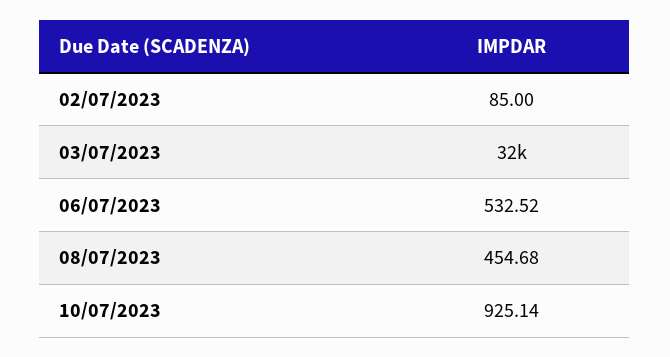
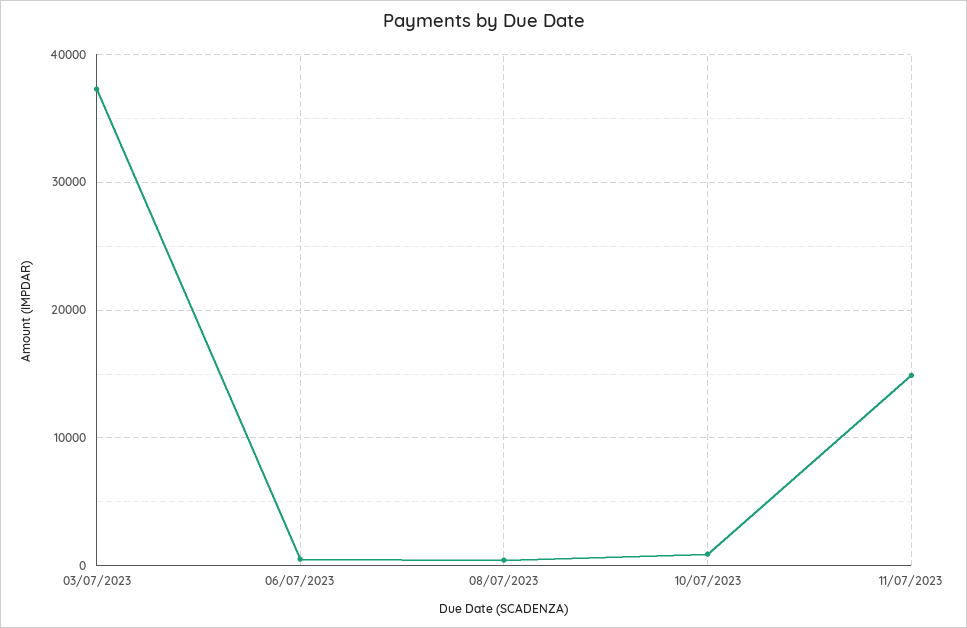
02/07/2023: 85 -> none
03/07/2023: 32000 -> 37000
11/07/2023: none -> 15000

